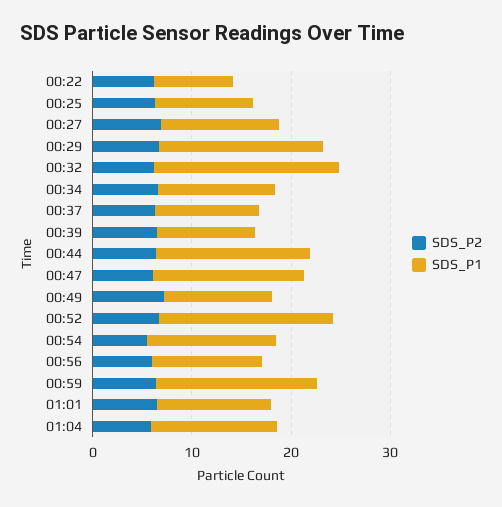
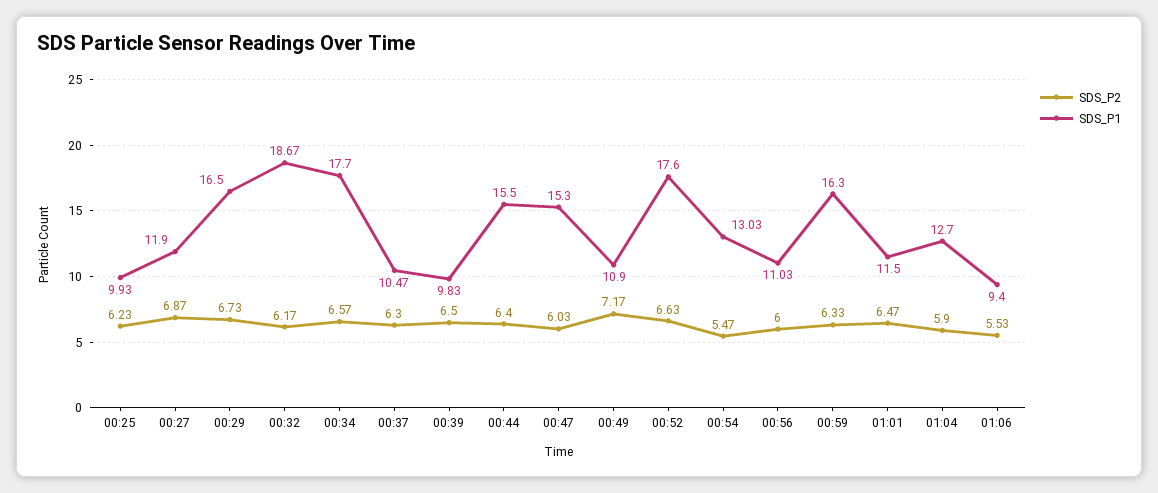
SDS_P2, 00:22: 6 -> none
SDS_P1, 00:22: 8 -> none
SDS_P1, 00:34: 12 -> 17.7
SDS_P2, 01:06: none -> 5.53
SDS_P1, 01:06: none -> 9.4

